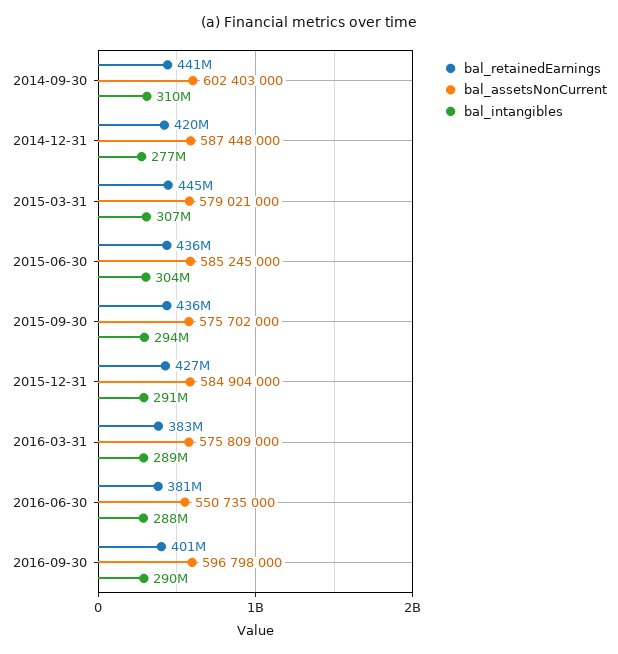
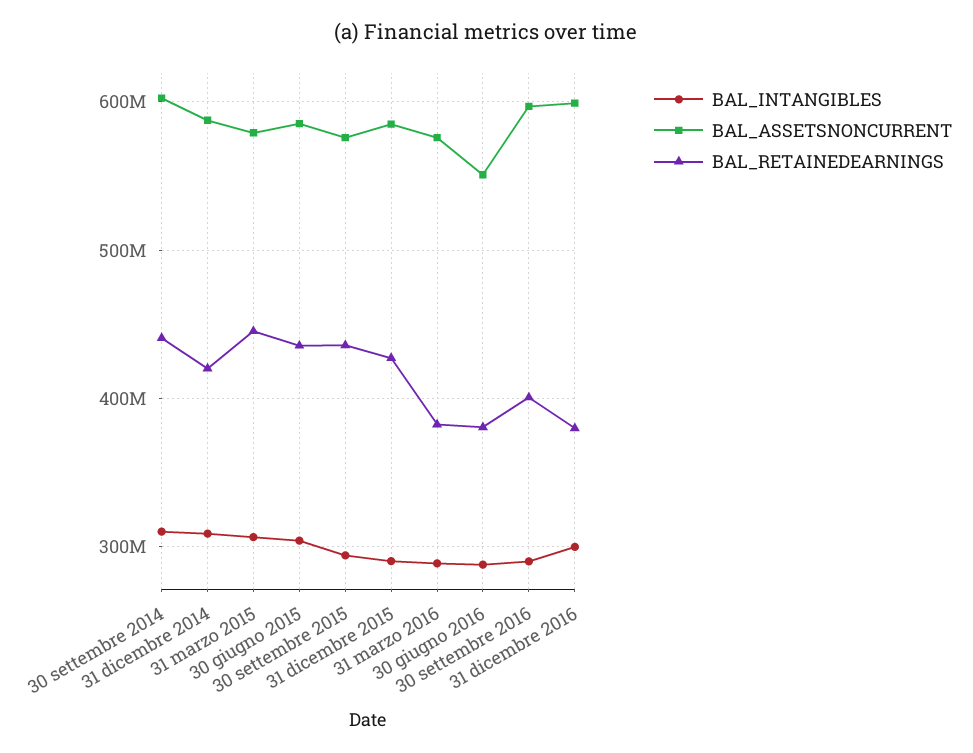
bal_intangibles, 2014-12-31: 277000000 -> 310000000
bal_intangibles, 31 dicembre 2016: none -> 300000000
bal_assetsNonCurrent, 31 dicembre 2016: none -> 600000000
bal_retainedEarnings, 31 dicembre 2016: none -> 380000000

